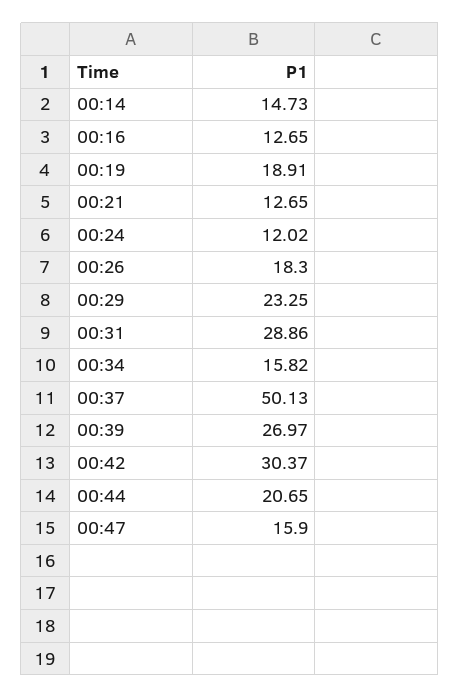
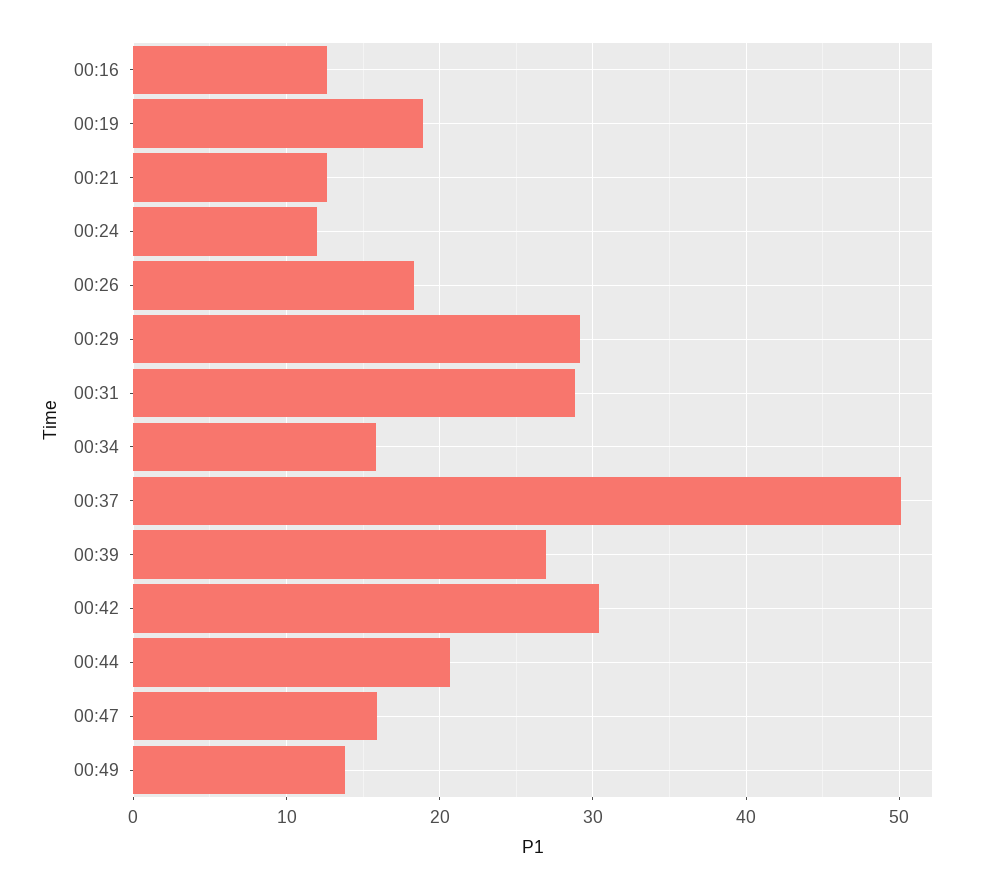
00:14: 14.73 -> none
00:29: 23.25 -> 29
00:49: none -> 14

